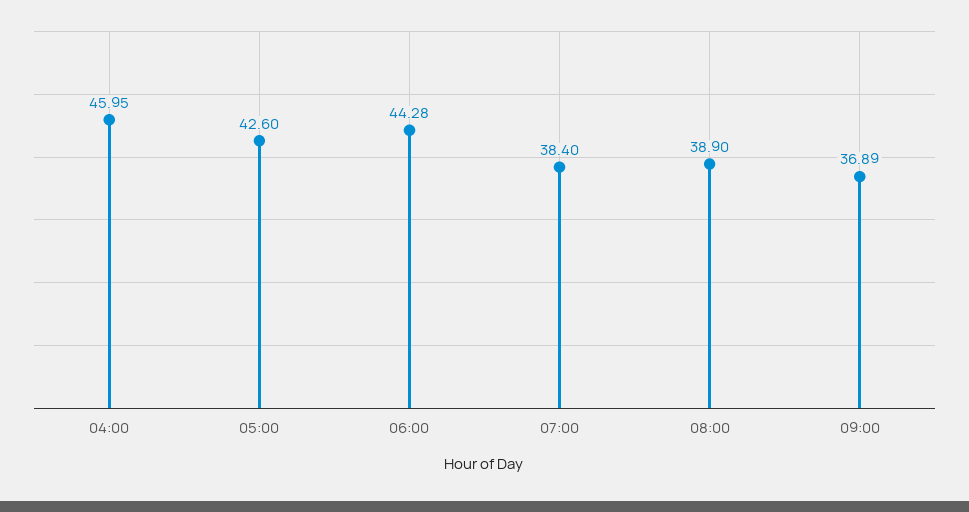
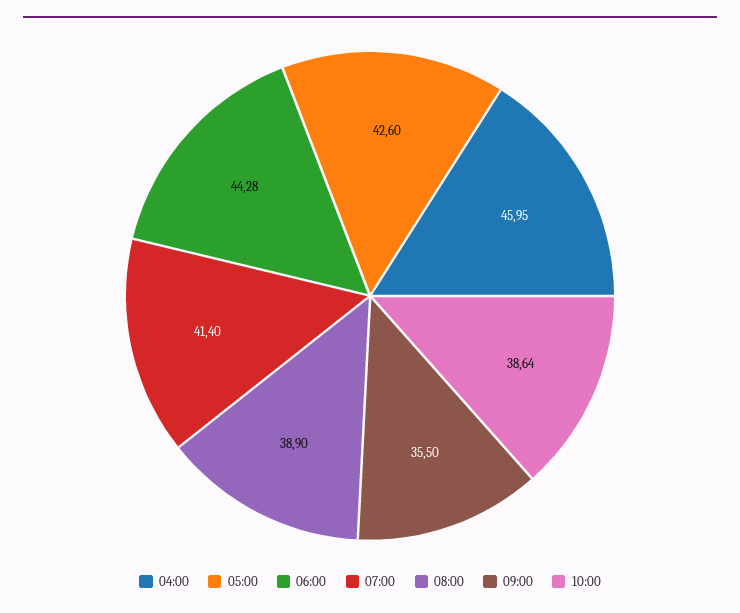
07:00: 38.4 -> 41.4
09:00: 36.89 -> 35.5
10:00: none -> 38.64

